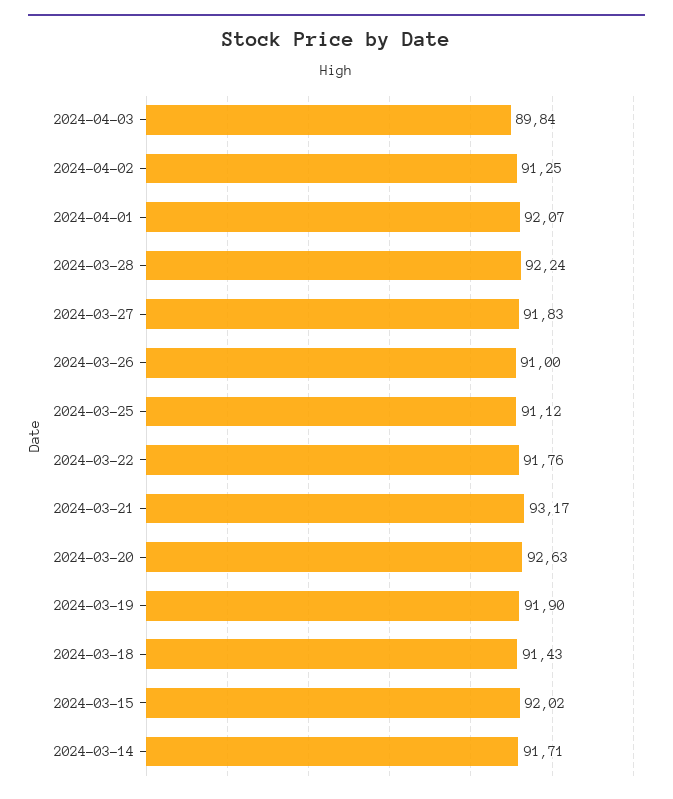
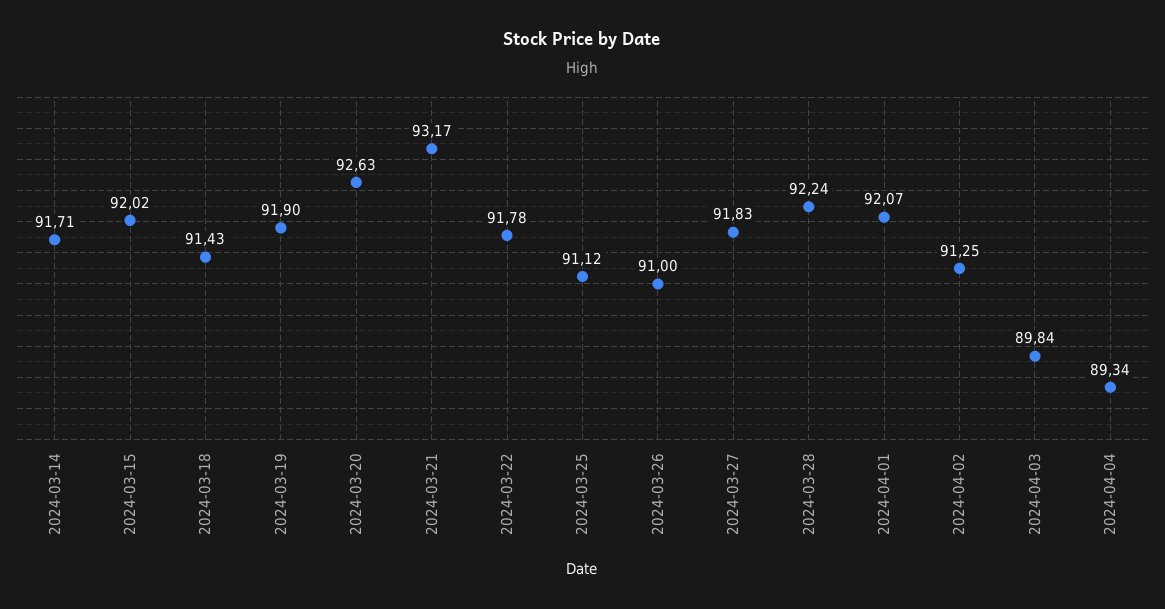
2024-03-22: 91.76 -> 91.78
2024-04-04: none -> 89.34

